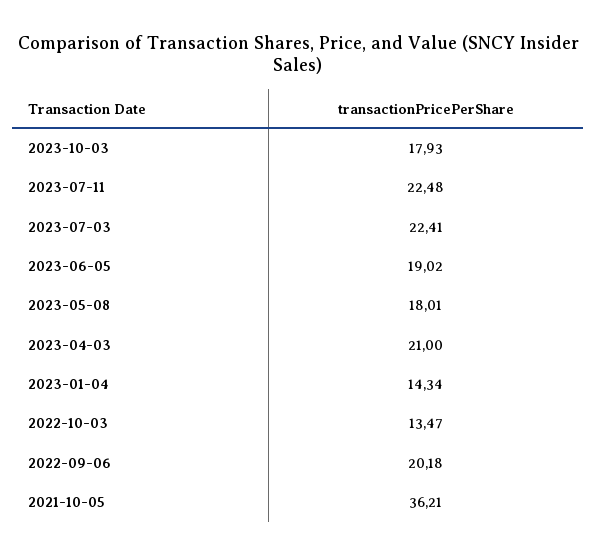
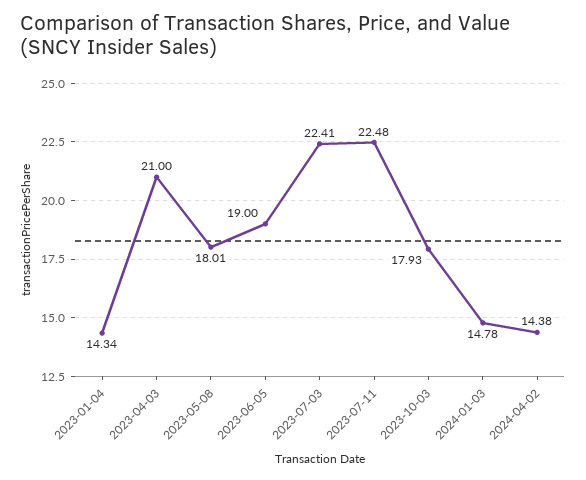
2023-06-05: 19.02 -> 19
2022-10-03: 13.47 -> none
2022-09-06: 20.18 -> none
2021-10-05: 36.21 -> none
2024-01-03: none -> 14.78
2024-04-02: none -> 14.38

